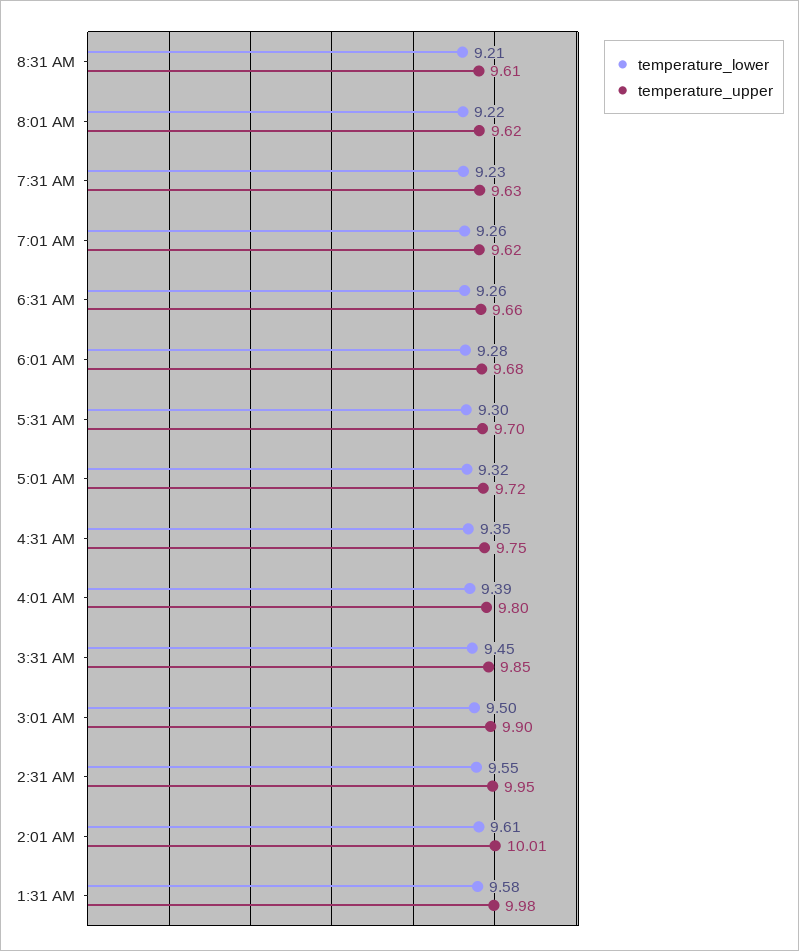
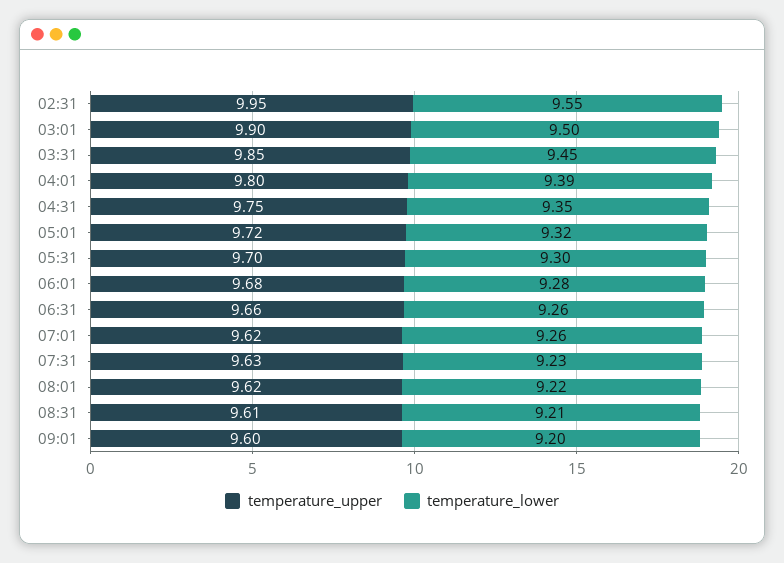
temperature_lower, 2:01 AM: 9.61 -> none
temperature_upper, 2:01 AM: 10.01 -> none
temperature_lower, 1:31 AM: 9.58 -> none
temperature_upper, 1:31 AM: 9.98 -> none
temperature_upper, 09:01: none -> 9.6
temperature_lower, 09:01: none -> 9.2

